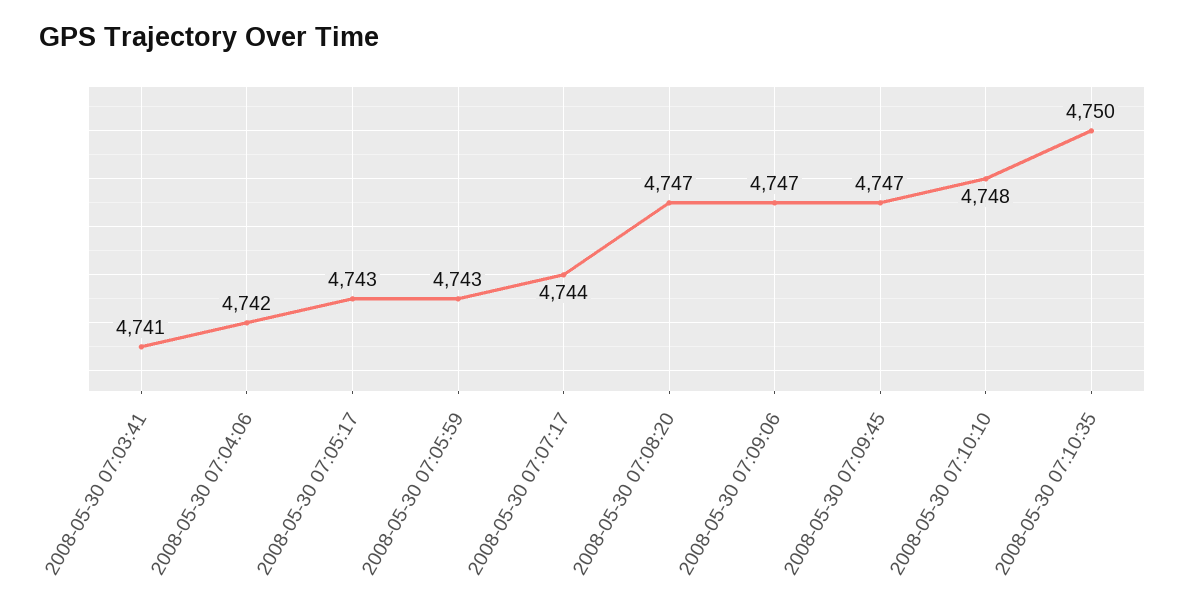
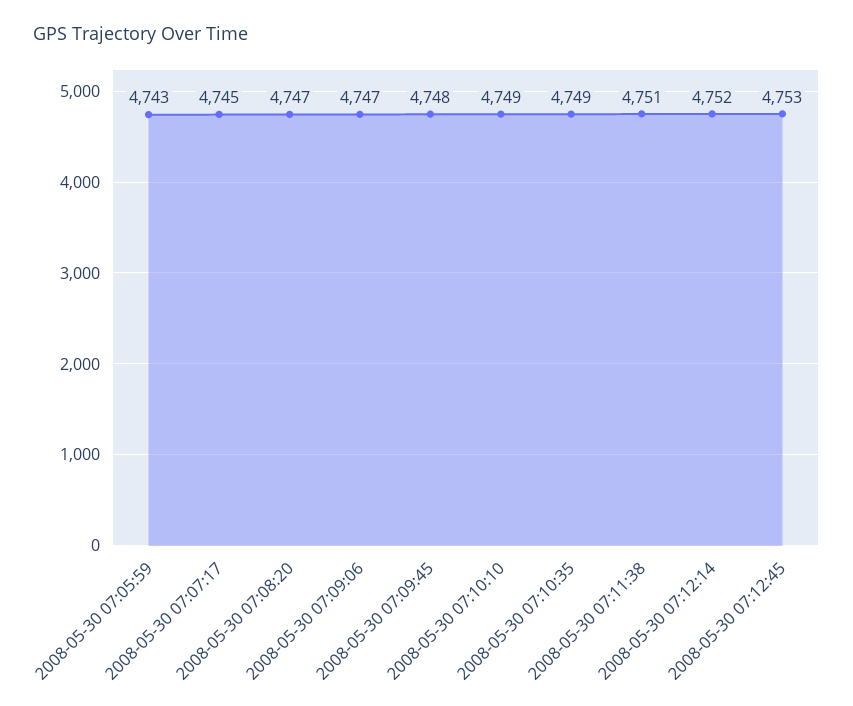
2008-05-30 07:03:41: 4741 -> none
2008-05-30 07:04:06: 4742 -> none
2008-05-30 07:05:17: 4743 -> none
2008-05-30 07:07:17: 4744 -> 4745
2008-05-30 07:09:45: 4747 -> 4748
2008-05-30 07:10:10: 4748 -> 4749
2008-05-30 07:10:35: 4750 -> 4749
2008-05-30 07:11:38: none -> 4751
2008-05-30 07:12:14: none -> 4752
2008-05-30 07:12:45: none -> 4753

